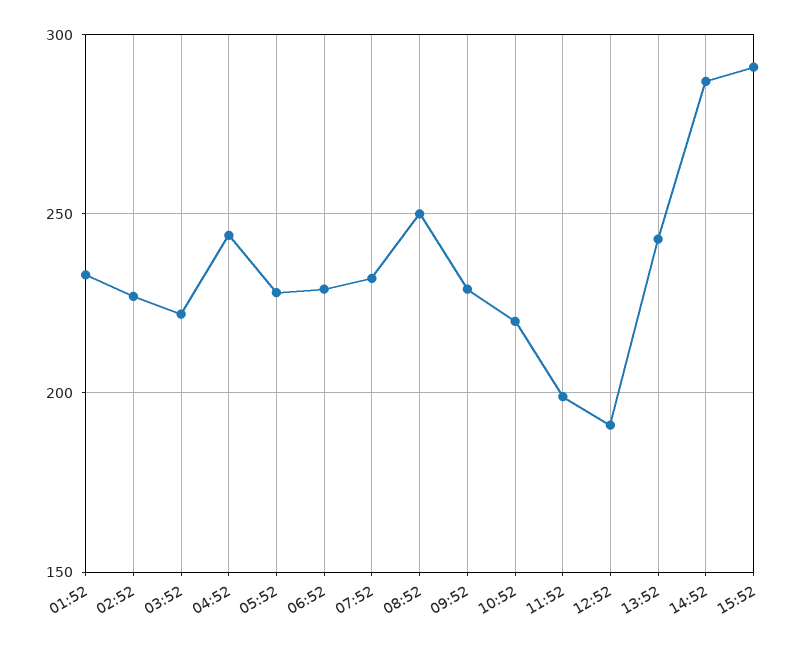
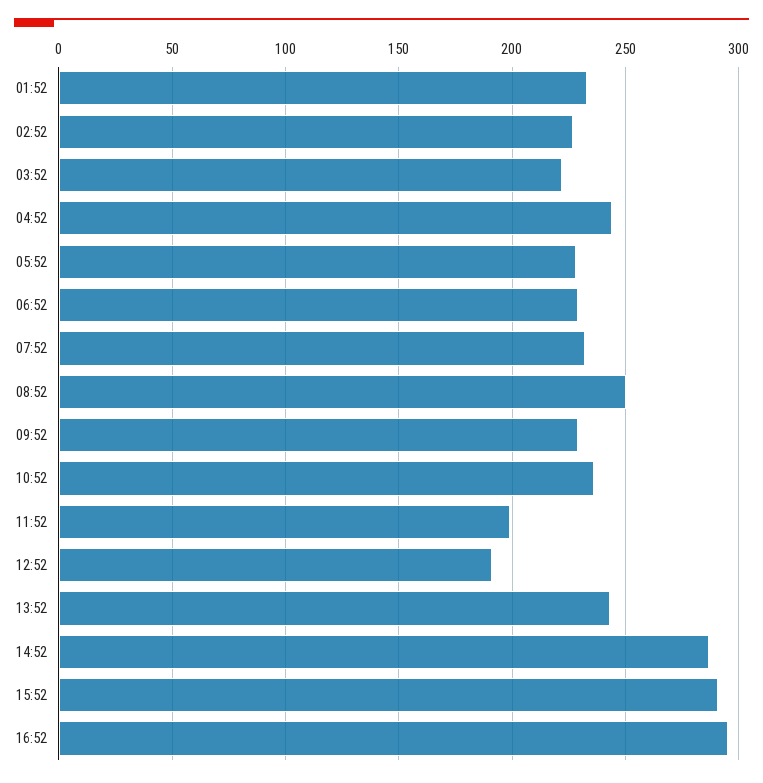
10:52: 220 -> 235
16:52: none -> 295

